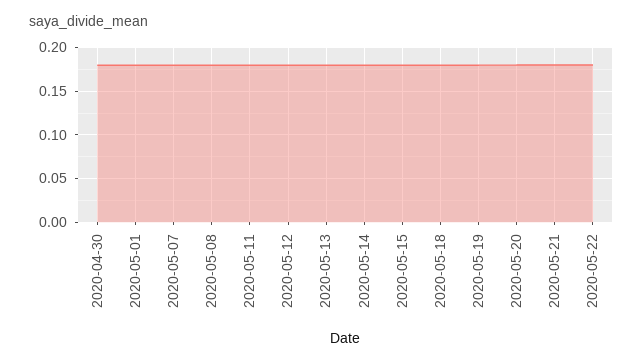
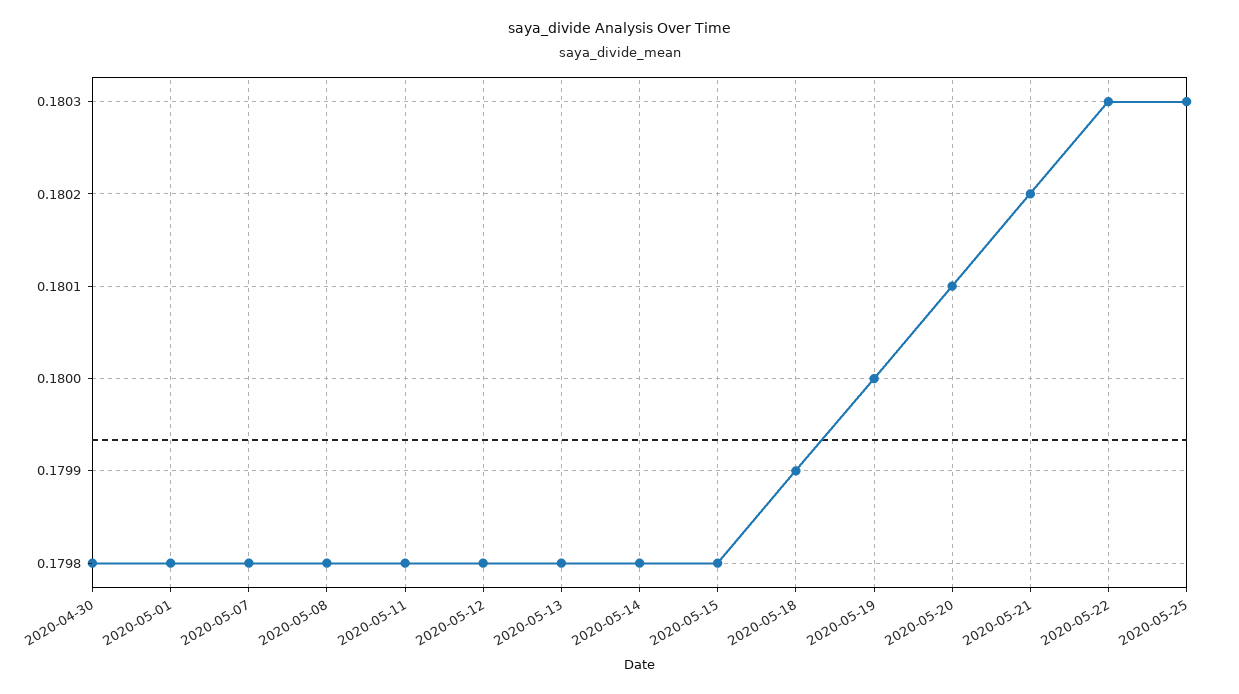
2020-05-25: none -> 0.1803

